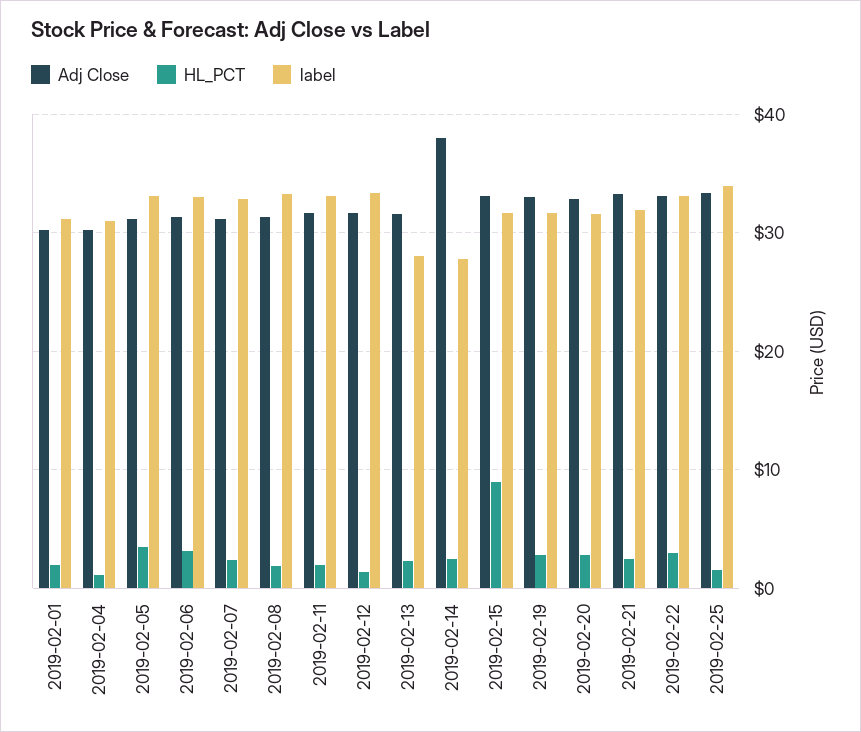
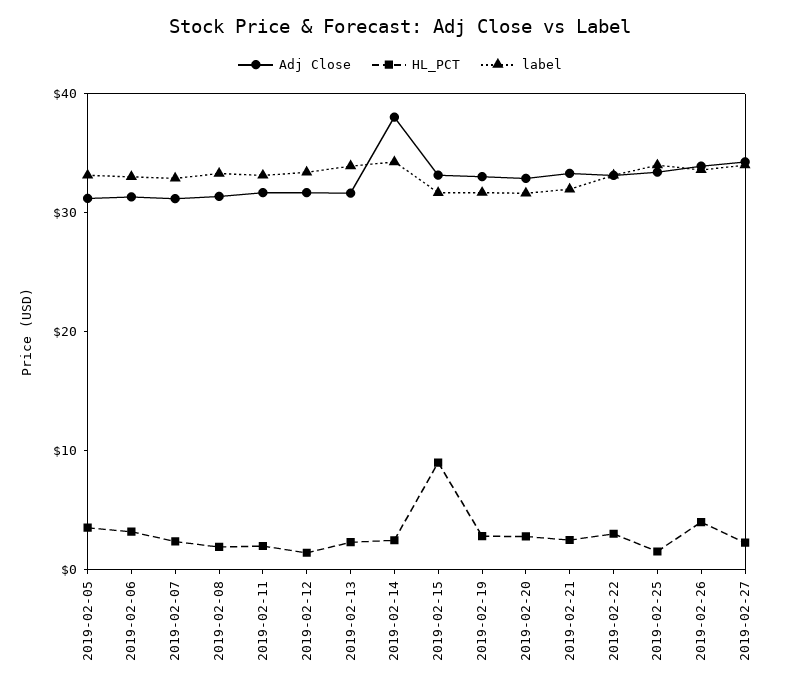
Adj Close, 2019-02-01: 30 -> none
HL_PCT, 2019-02-01: 2 -> none
label, 2019-02-01: 31 -> none
Adj Close, 2019-02-04: 30 -> none
HL_PCT, 2019-02-04: 1 -> none
label, 2019-02-04: 31 -> none
label, 2019-02-13: 28 -> 34
label, 2019-02-14: 28 -> 34
Adj Close, 2019-02-26: none -> 34
HL_PCT, 2019-02-26: none -> 4
label, 2019-02-26: none -> 34
Adj Close, 2019-02-27: none -> 34
HL_PCT, 2019-02-27: none -> 2
label, 2019-02-27: none -> 34

